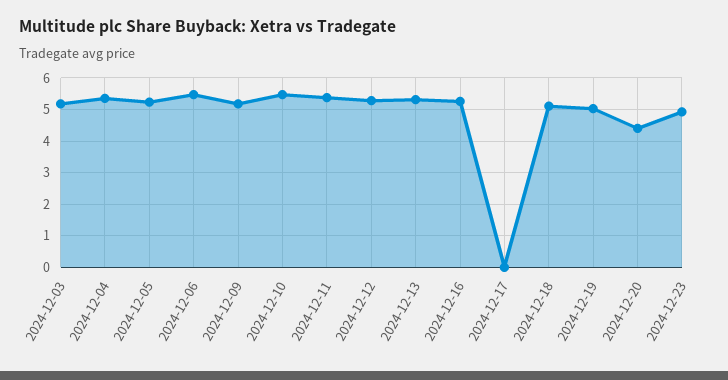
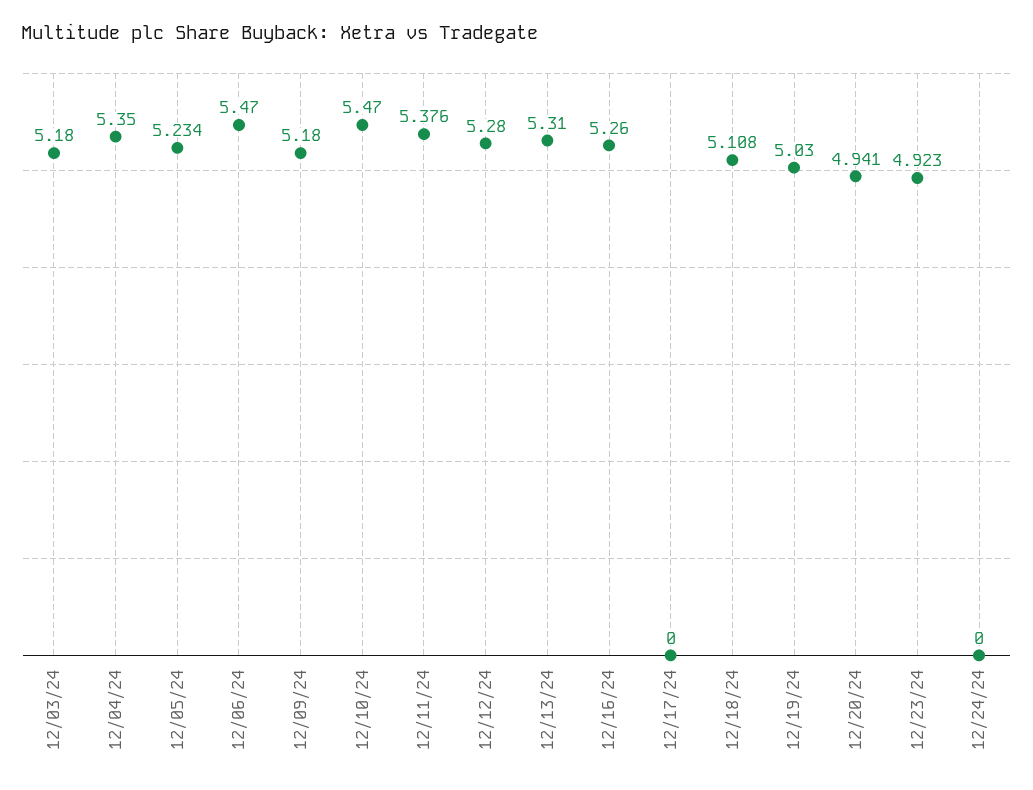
2024-12-20: 4.4 -> 4.941
12/24/24: none -> 0

